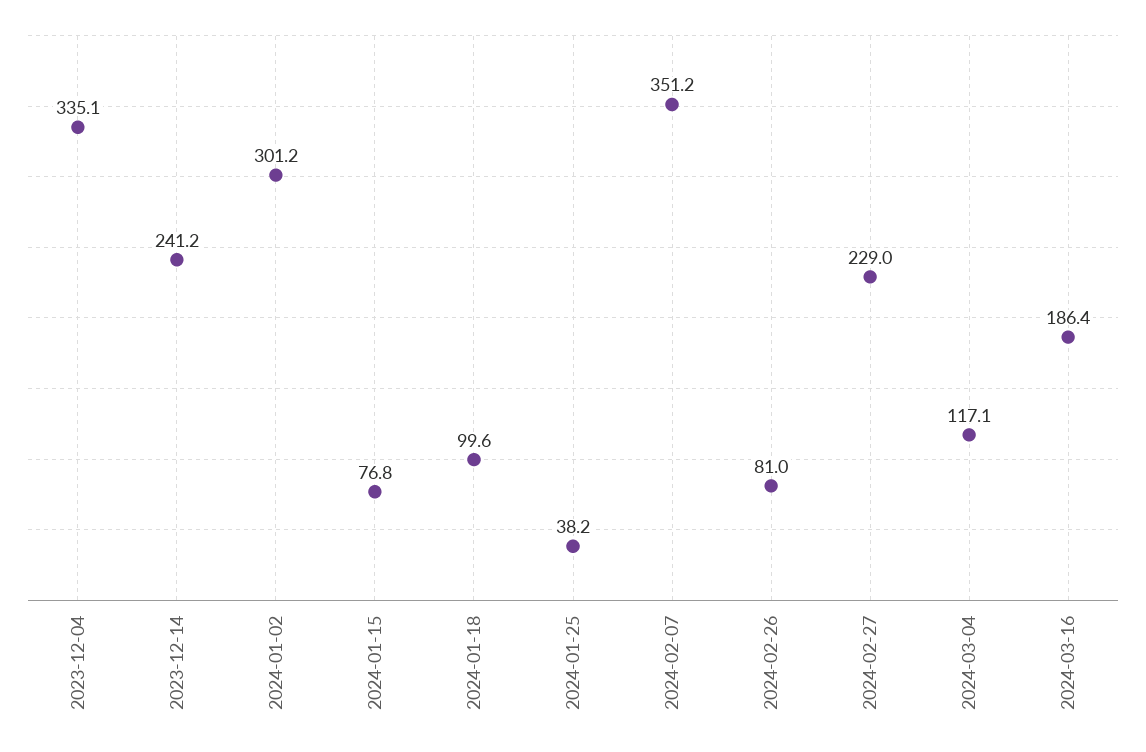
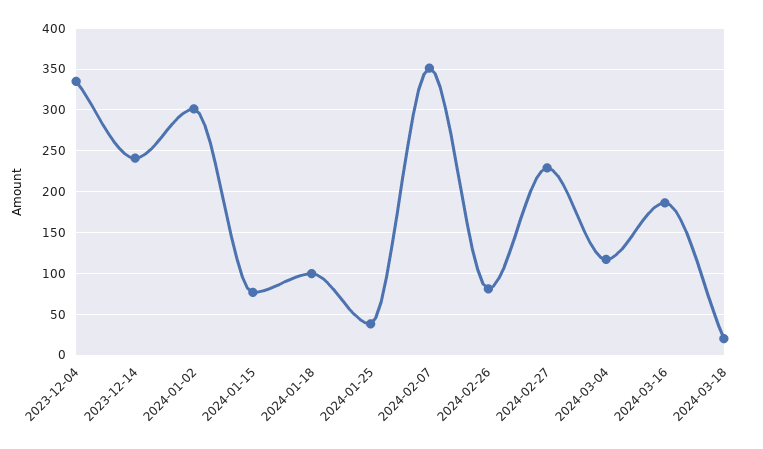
2024-03-18: none -> 20

